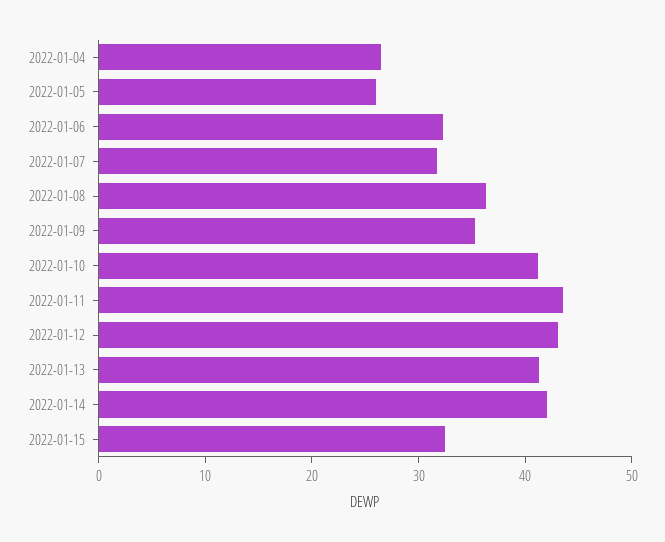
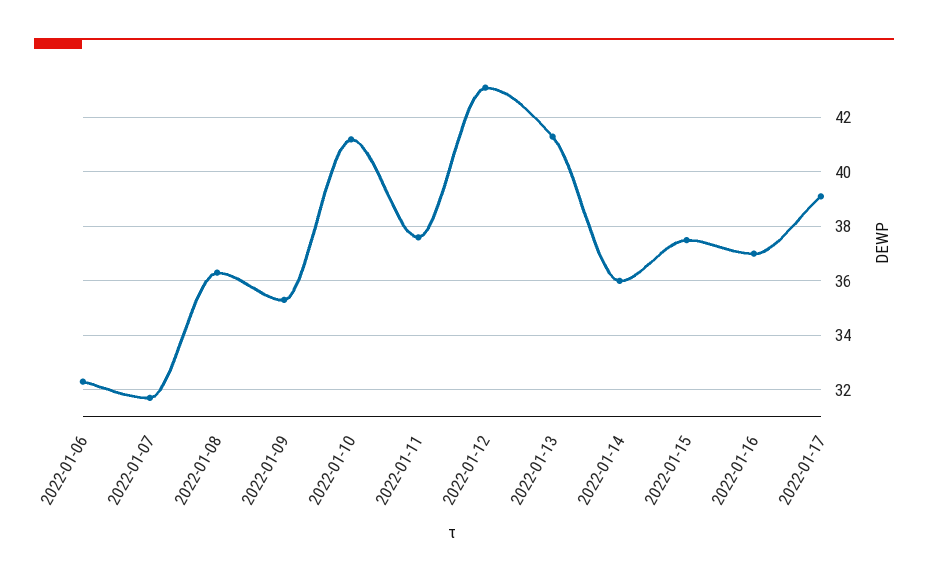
2022-01-04: 26 -> none
2022-01-05: 26 -> none
2022-01-11: 44 -> 37.5
2022-01-14: 42 -> 36
2022-01-15: 32 -> 37.5
2022-01-16: none -> 37
2022-01-17: none -> 39

